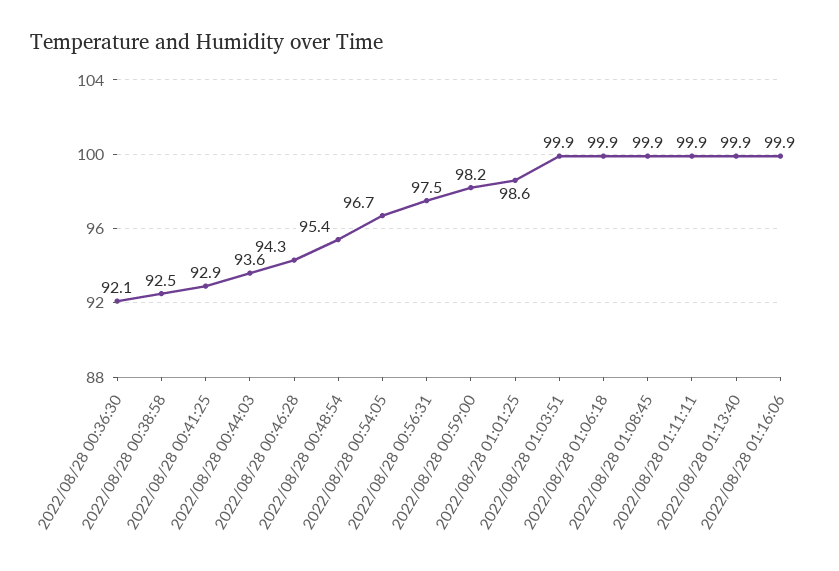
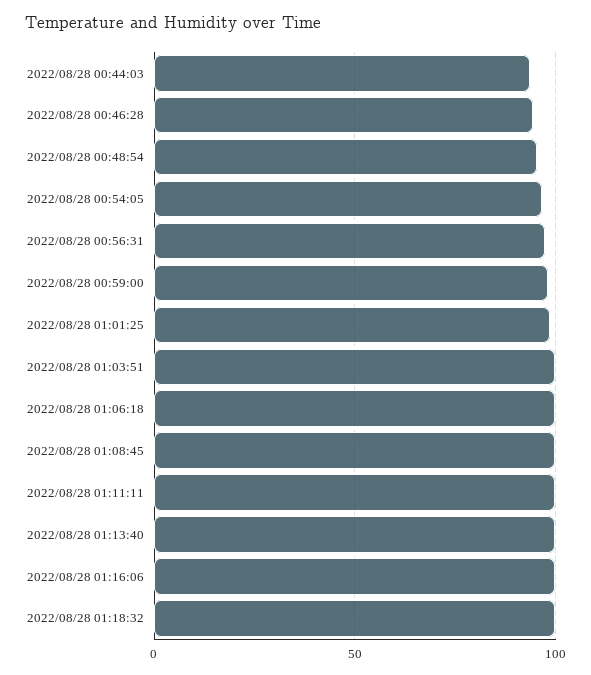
2022/08/28 00:36:30: 92.1 -> none
2022/08/28 00:38:58: 92.5 -> none
2022/08/28 00:41:25: 92.9 -> none
2022/08/28 01:18:32: none -> 100

